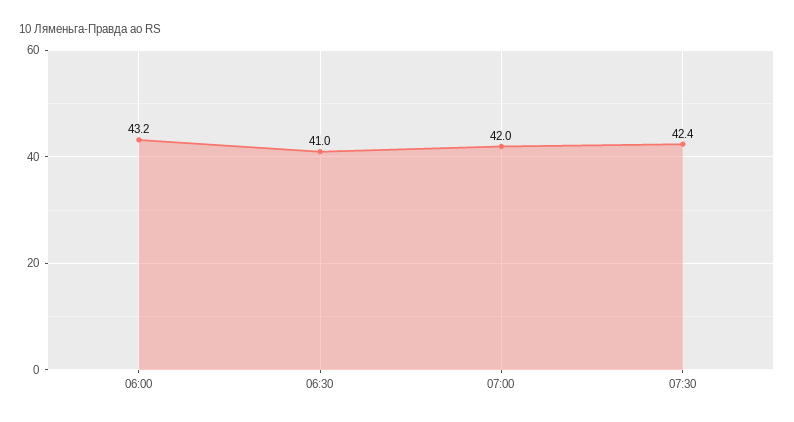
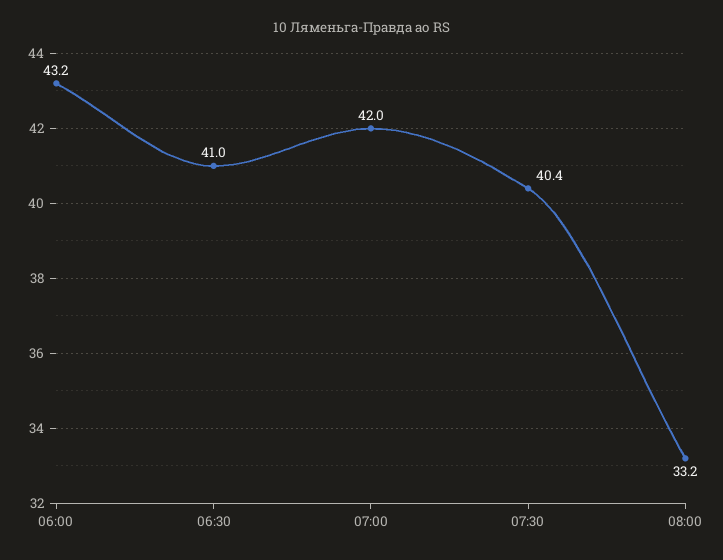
07:30: 42.4 -> 40.4
08:00: none -> 33.2

